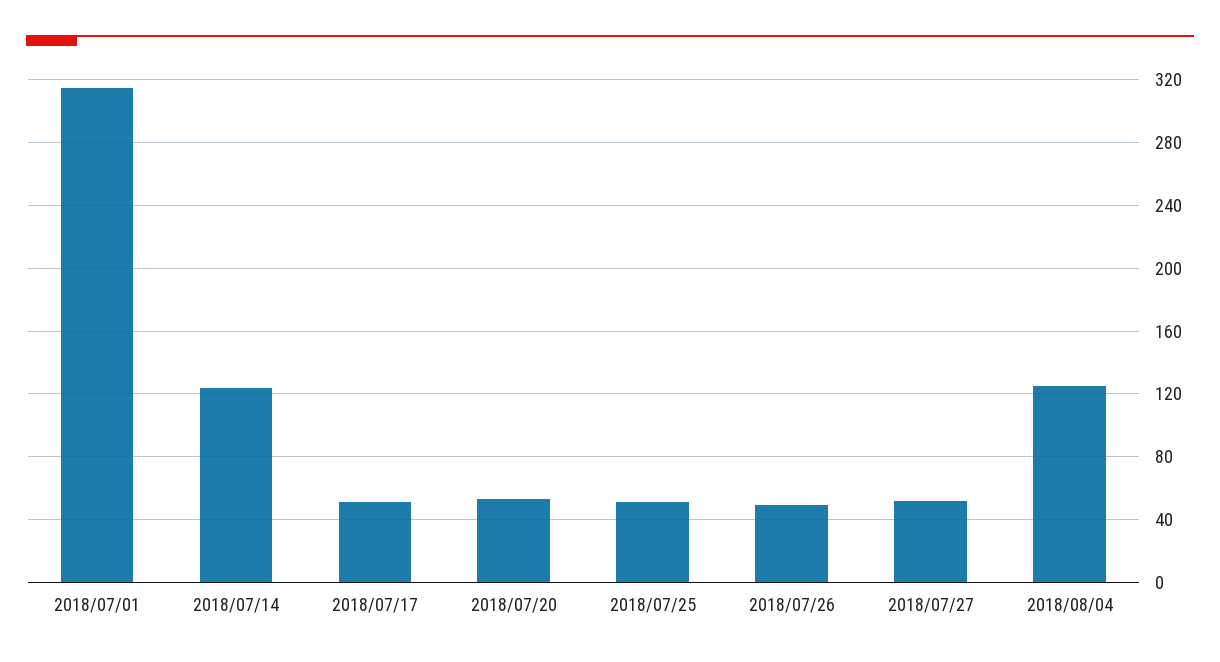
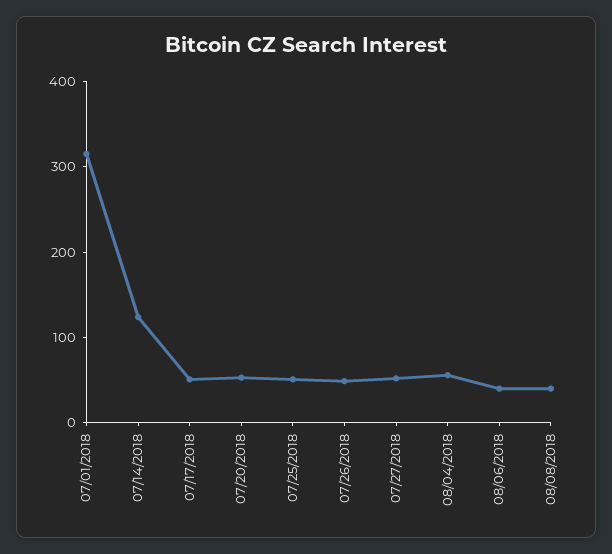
2018/08/04: 125 -> 60
08/06/2018: none -> 40
08/08/2018: none -> 40

